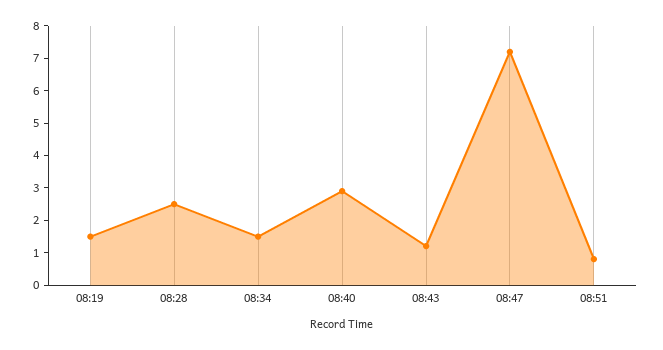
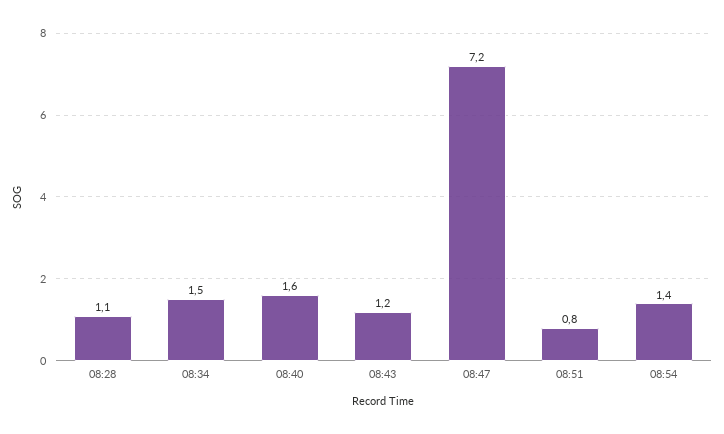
08:19: 1.5 -> none
08:28: 2.5 -> 1.1
08:40: 3 -> 1.6
08:54: none -> 1.4

